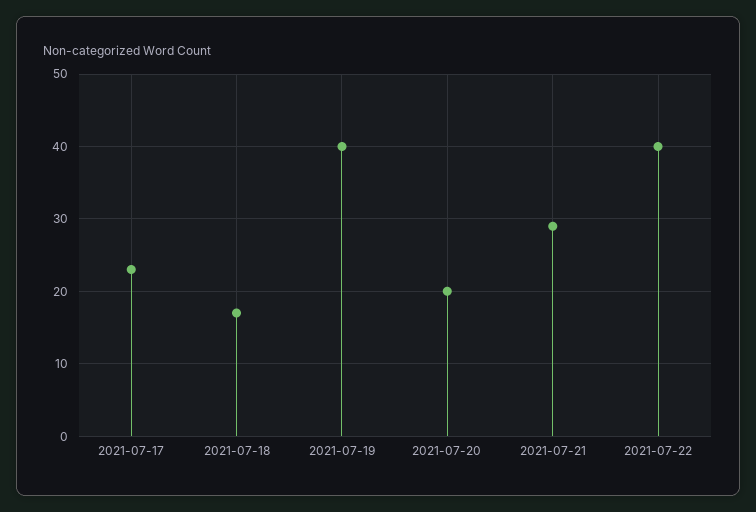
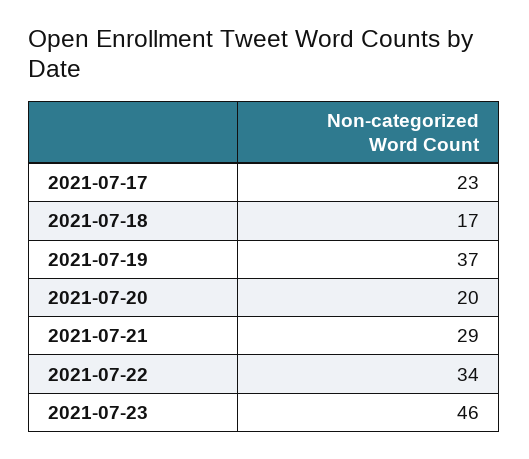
2021-07-19: 40 -> 37
2021-07-22: 40 -> 34
2021-07-23: none -> 46

